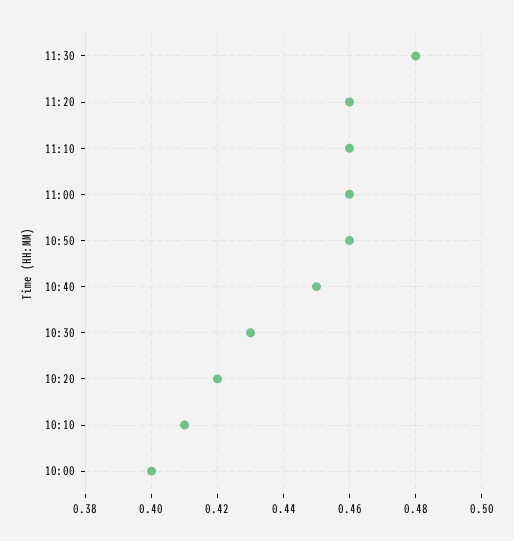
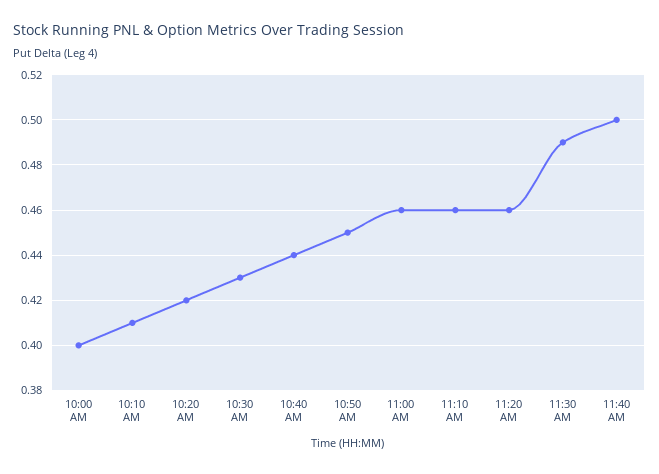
11:30: 0.48 -> 0.49
10:50: 0.46 -> 0.45
10:40: 0.45 -> 0.44
11:40 AM: none -> 0.5

